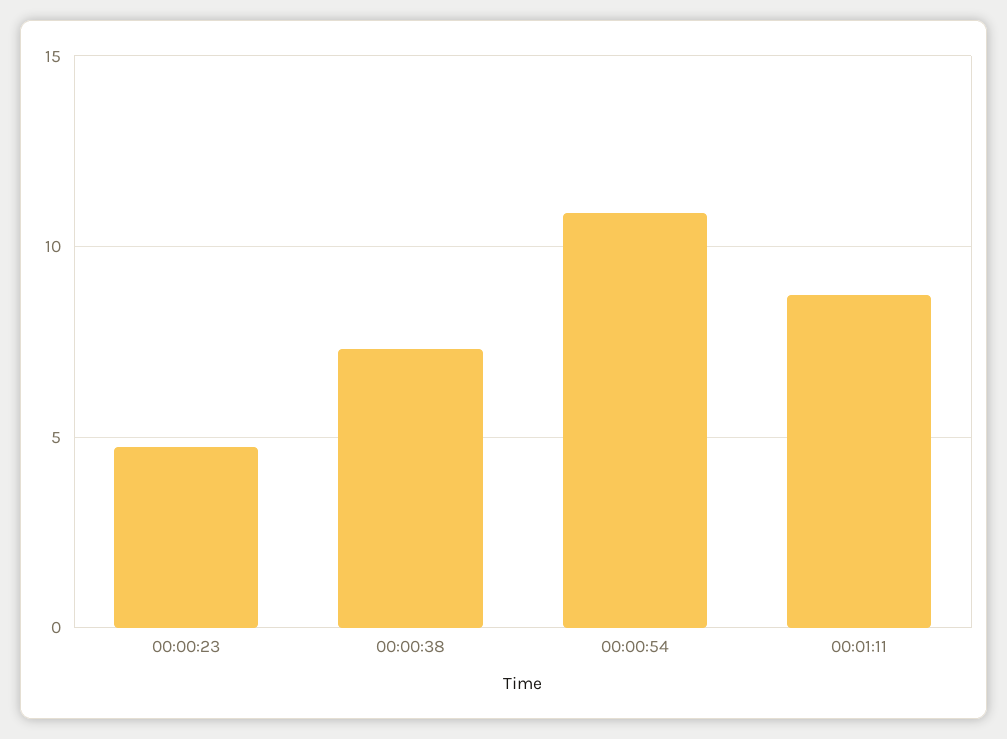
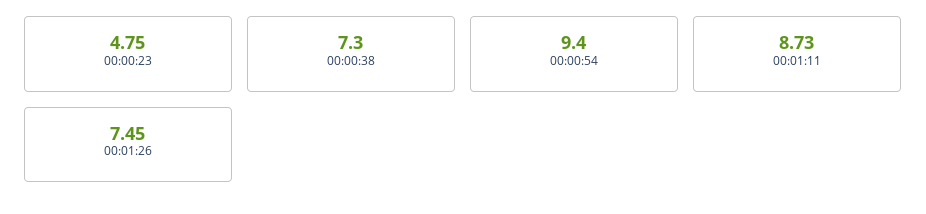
00:00:54: 11 -> 9.4
00:01:26: none -> 7.45

